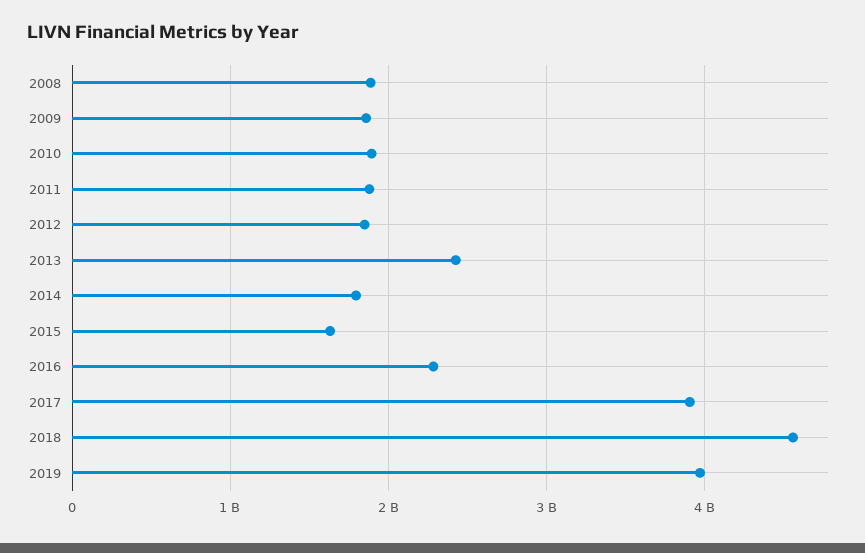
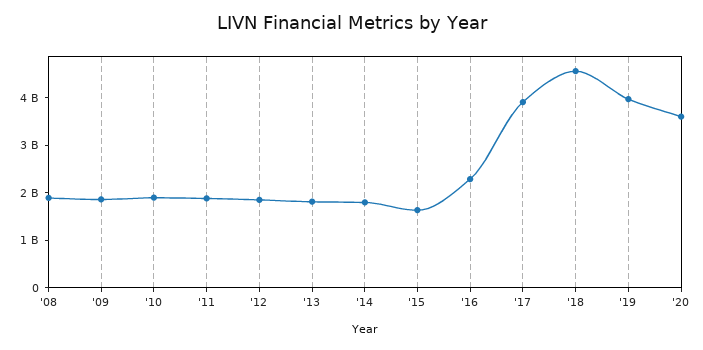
2013: 2400000000 -> 1800000000
'20: none -> 3600000000

